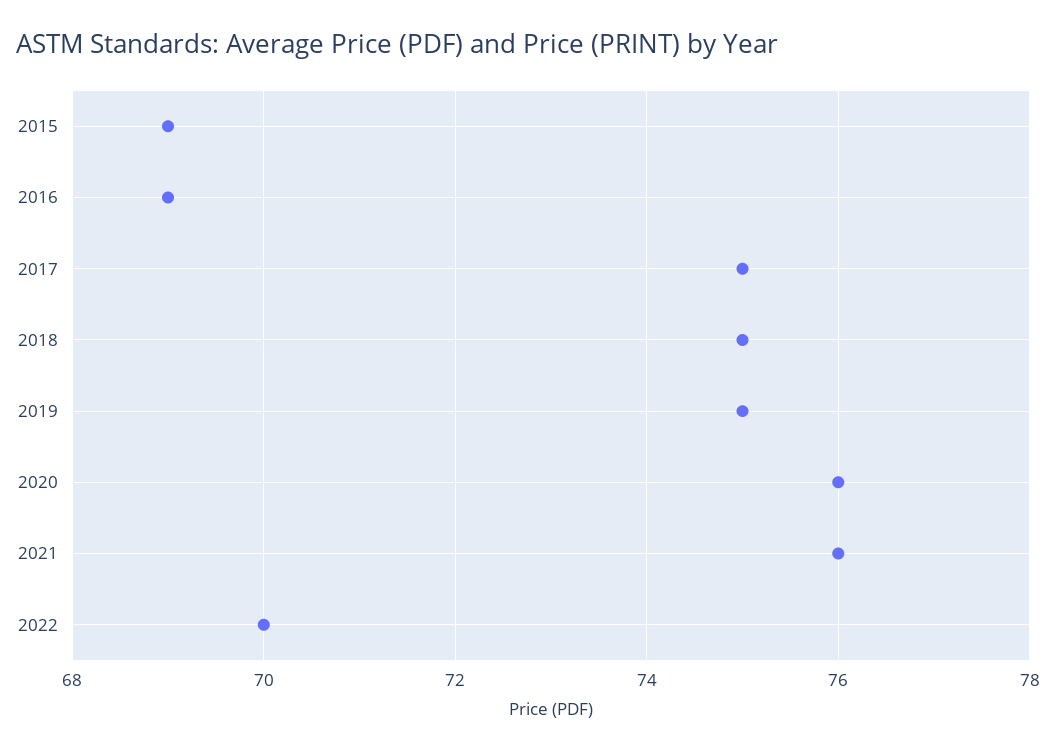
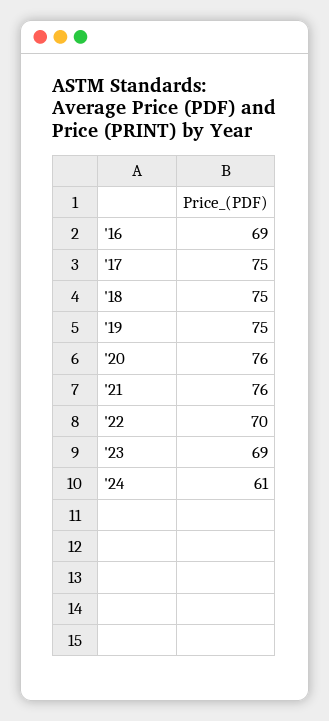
2015: 69 -> none
'23: none -> 69
'24: none -> 61

